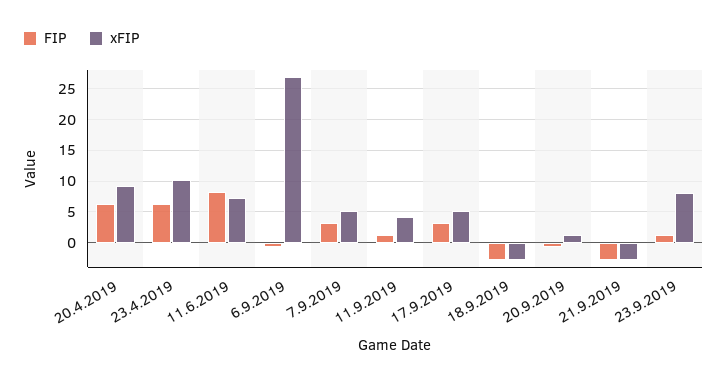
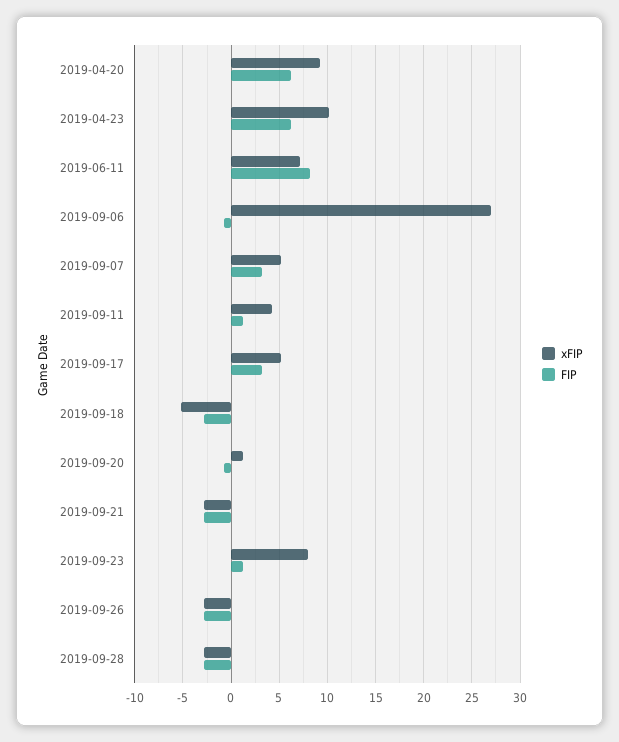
xFIP, 18.9.2019: -3 -> -5
xFIP, 2019-09-26: none -> -3
FIP, 2019-09-26: none -> -3
xFIP, 2019-09-28: none -> -3
FIP, 2019-09-28: none -> -3

